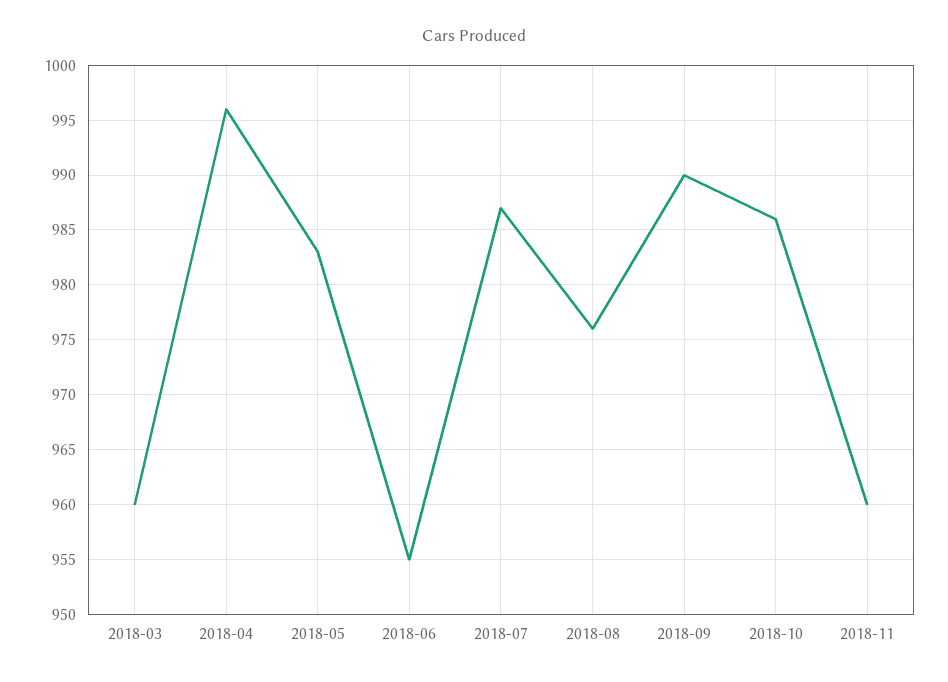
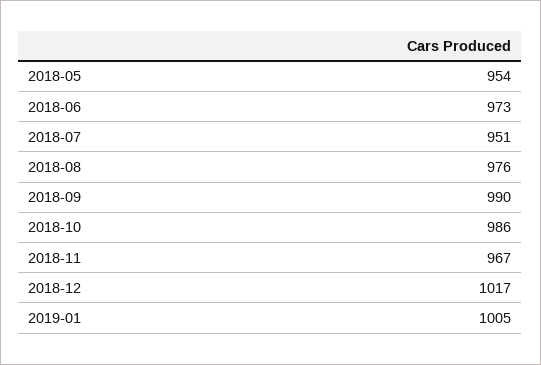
2018-03: 960 -> none
2018-04: 996 -> none
2018-05: 983 -> 954
2018-06: 955 -> 973
2018-07: 987 -> 951
2018-11: 960 -> 967
2018-12: none -> 1017
2019-01: none -> 1005

